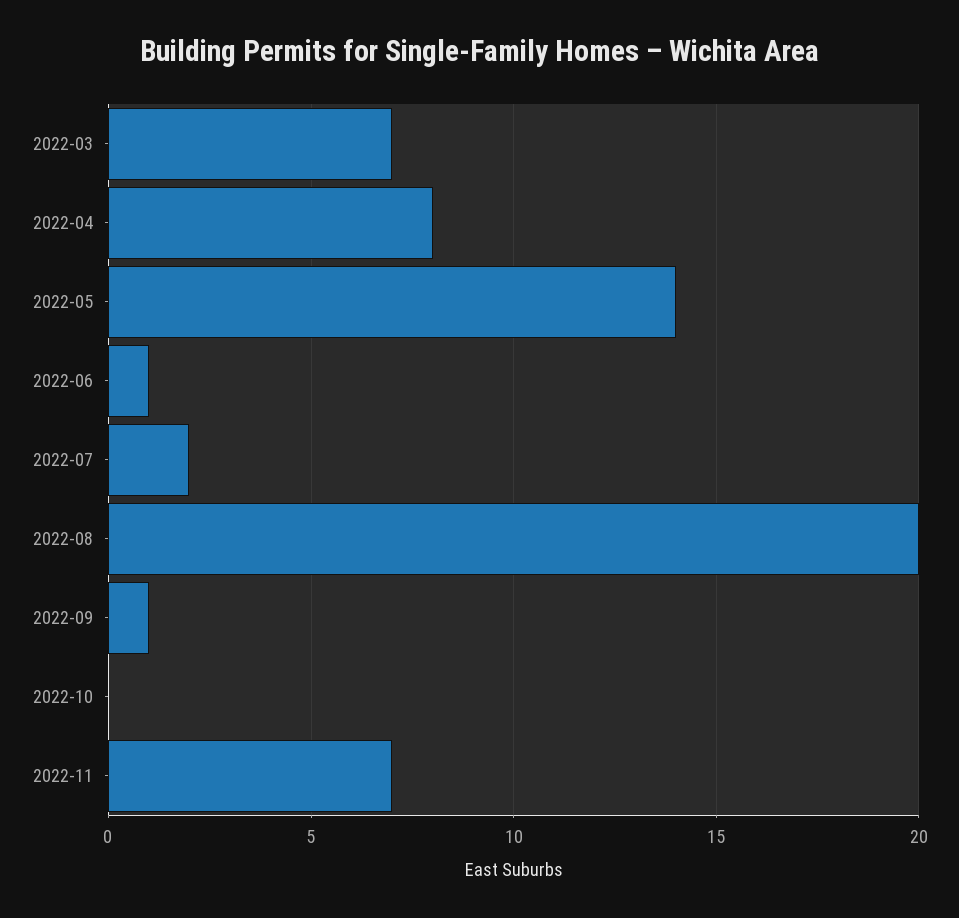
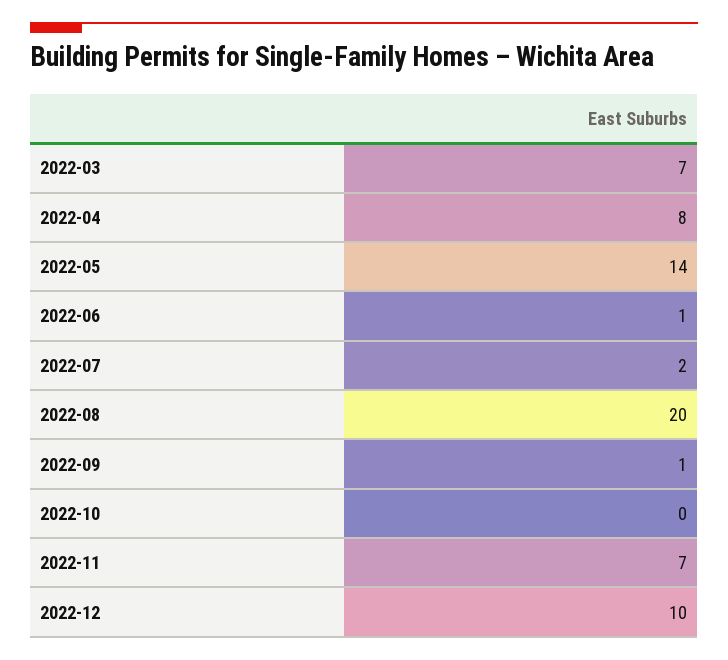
2022-12: none -> 10

